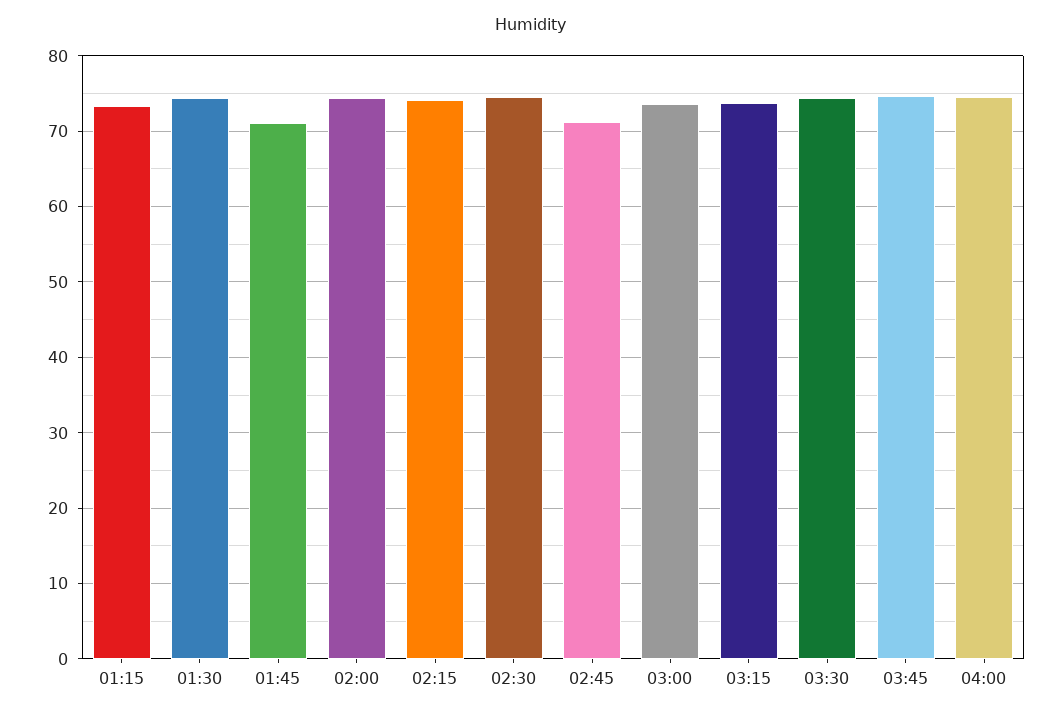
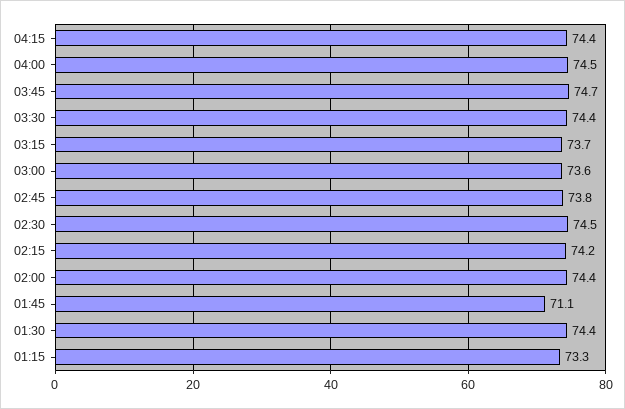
02:45: 71 -> 73.8
04:15: none -> 74.4

